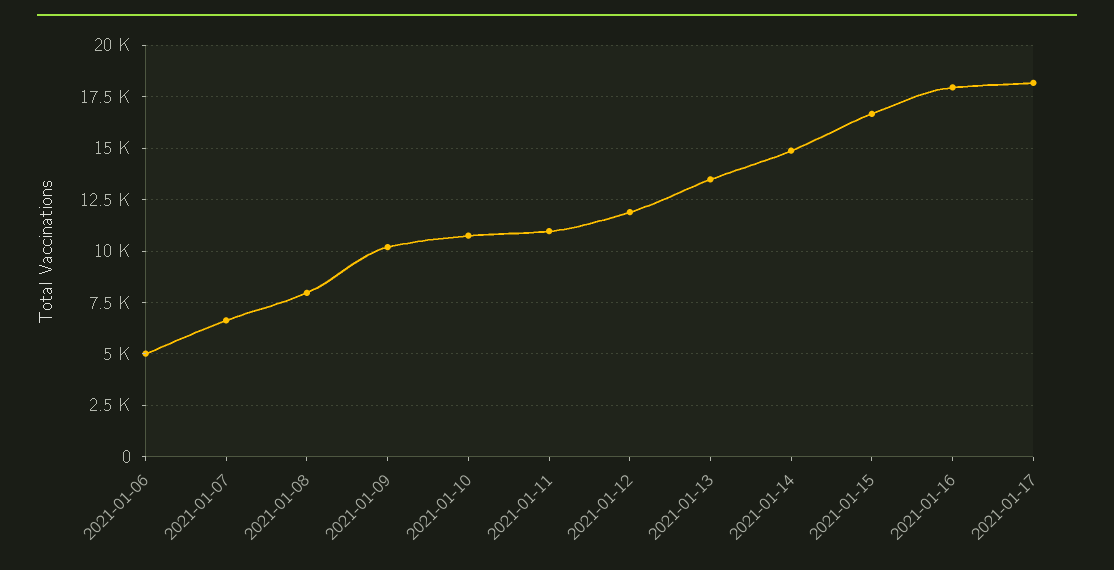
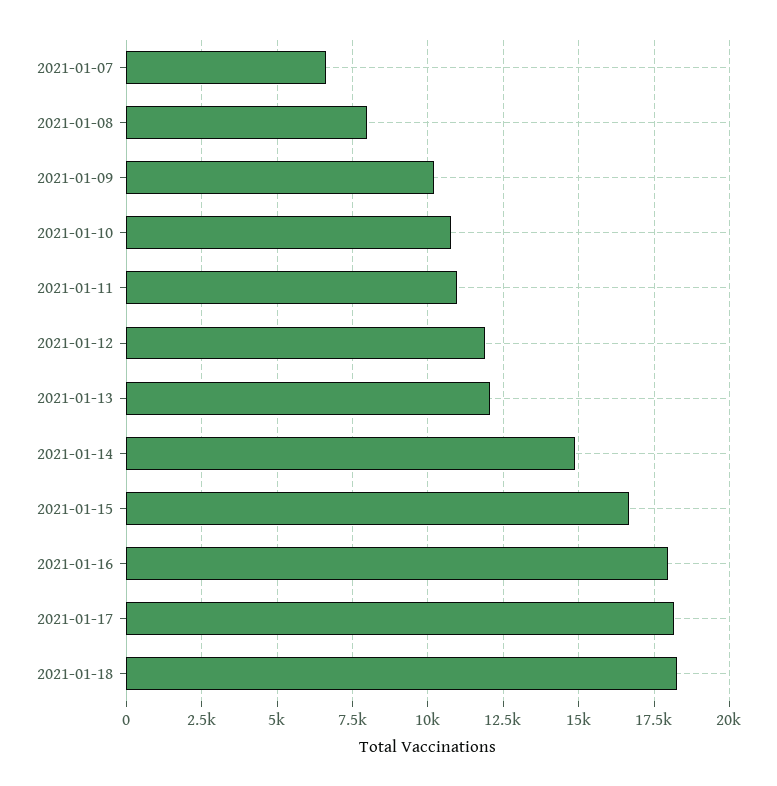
2021-01-06: 5000 -> none
2021-01-13: 13500 -> 12000
2021-01-18: none -> 18250

